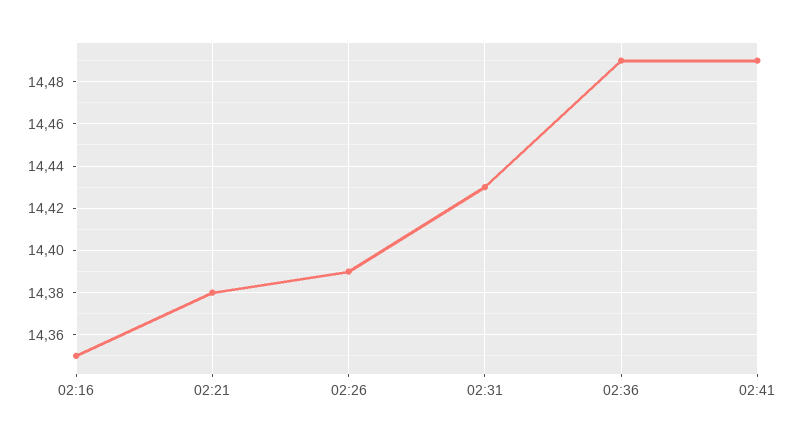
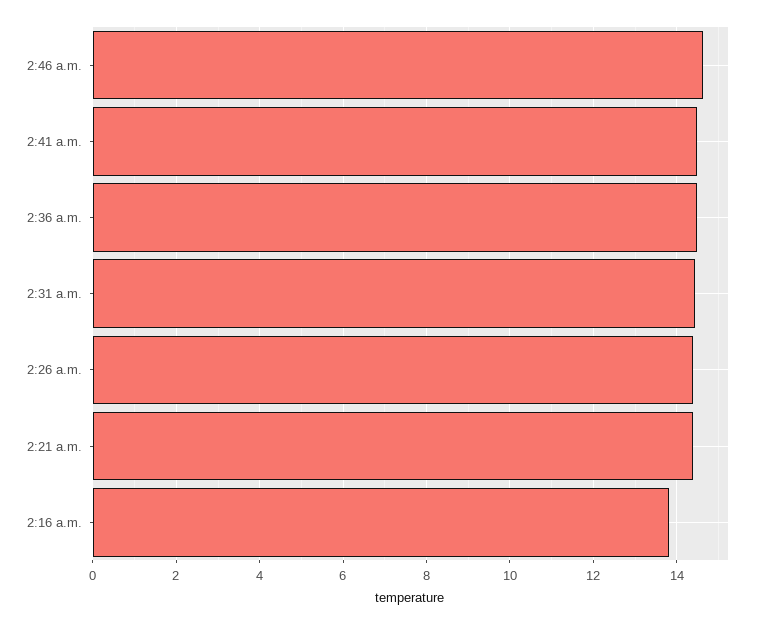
02:16: 14.35 -> 13.8
2:46 a.m.: none -> 14.6

